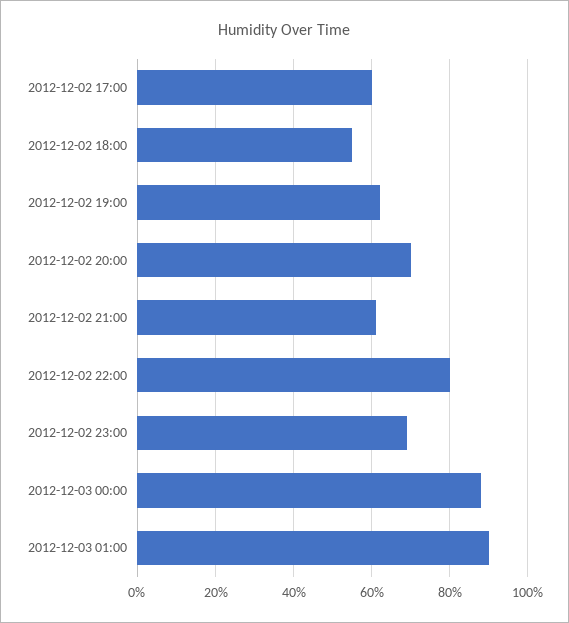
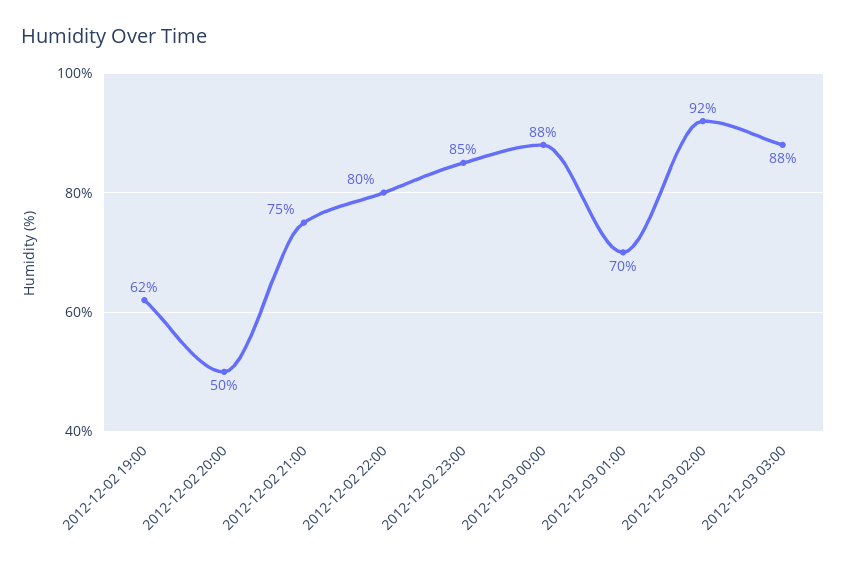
2012-12-02 17:00: 60 -> none
2012-12-02 18:00: 55 -> none
2012-12-02 20:00: 70 -> 50
2012-12-02 21:00: 60 -> 75
2012-12-02 23:00: 70 -> 85
2012-12-03 01:00: 90 -> 70
2012-12-03 02:00: none -> 92
2012-12-03 03:00: none -> 88

